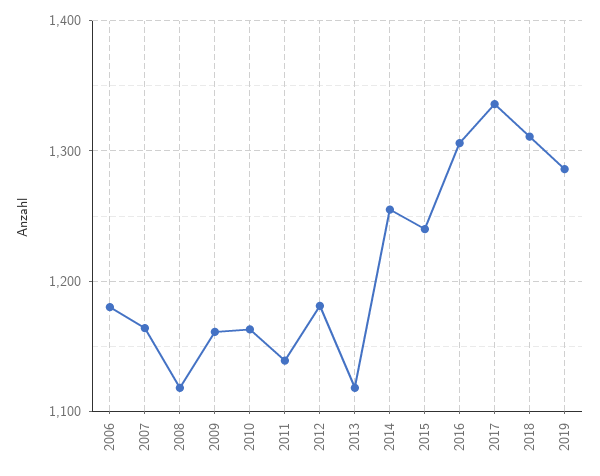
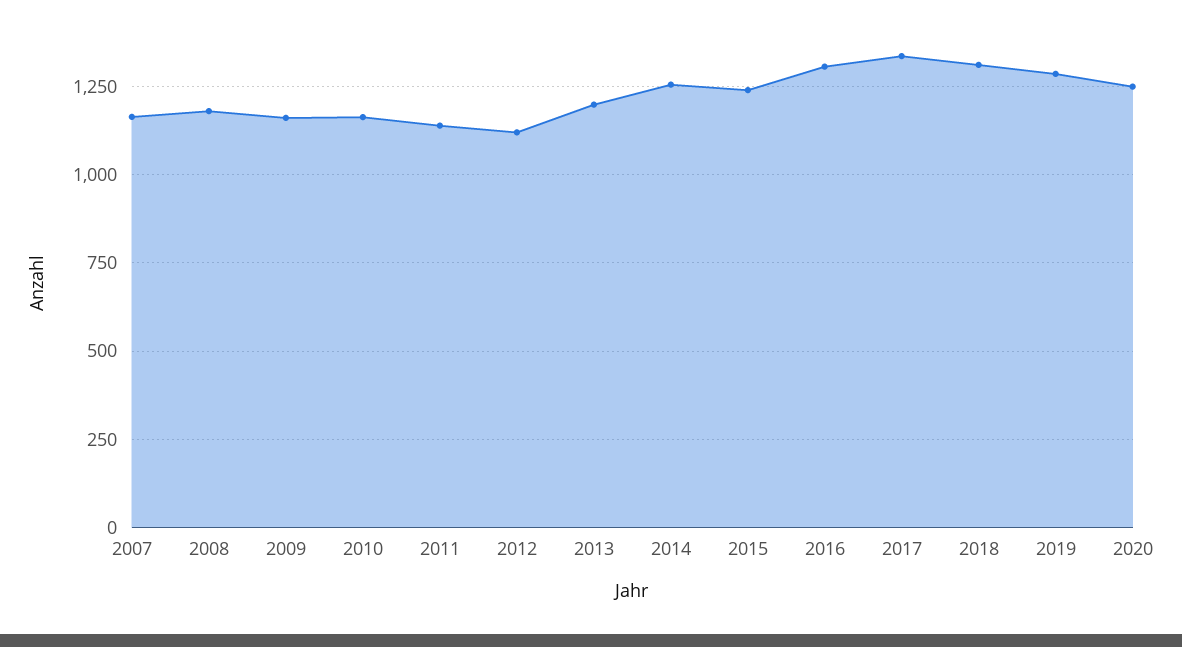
2006: 1180 -> none
2008: 1120 -> 1175
2012: 1180 -> 1125
2013: 1120 -> 1200
2020: none -> 1250

